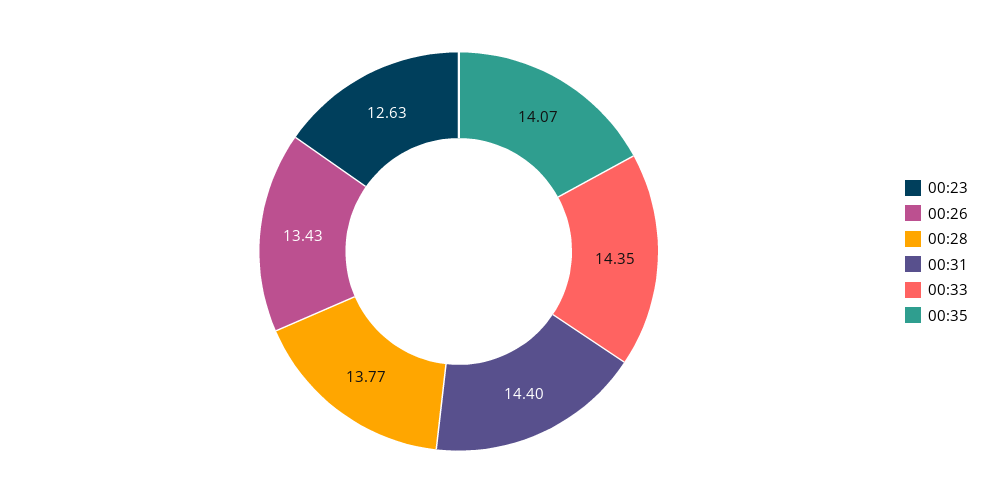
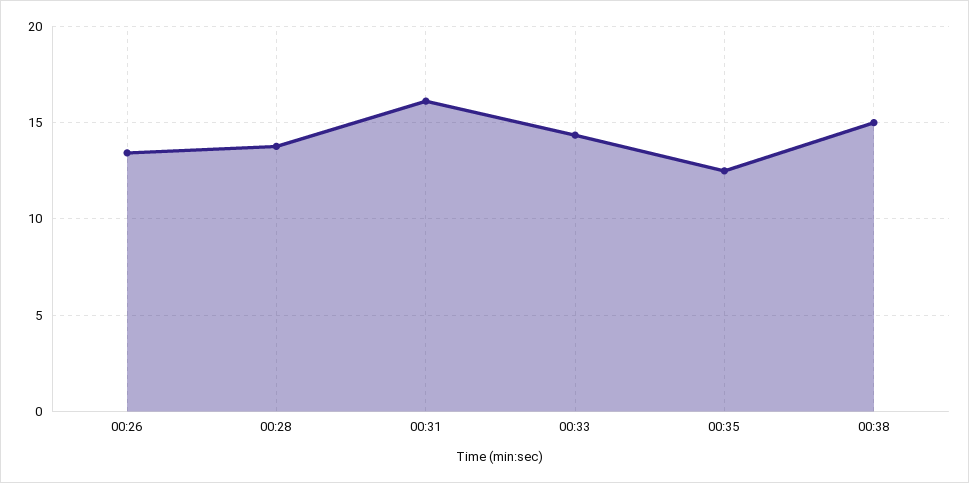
00:23: 12.63 -> none
00:31: 14.4 -> 16
00:35: 14.07 -> 12.5
00:38: none -> 15

